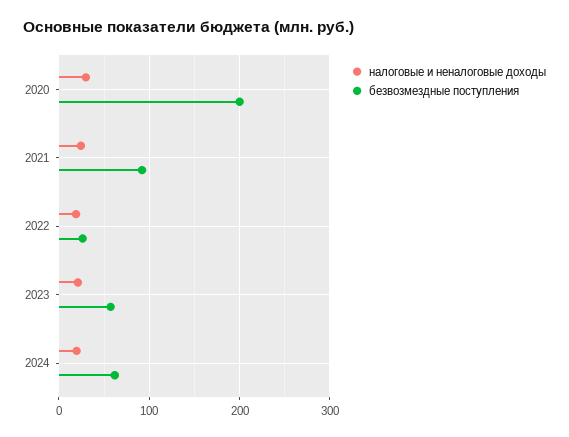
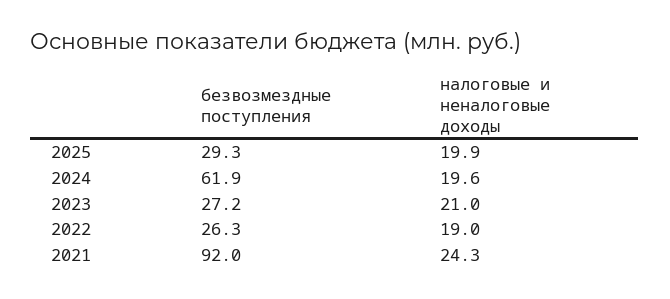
налоговые и неналоговые доходы, 2020: 30 -> none
безвозмездные поступления, 2020: 200 -> none
безвозмездные поступления, 2023: 60 -> 27.2
безвозмездные поступления, 2025: none -> 29.3
налоговые и неналоговые доходы, 2025: none -> 19.9

